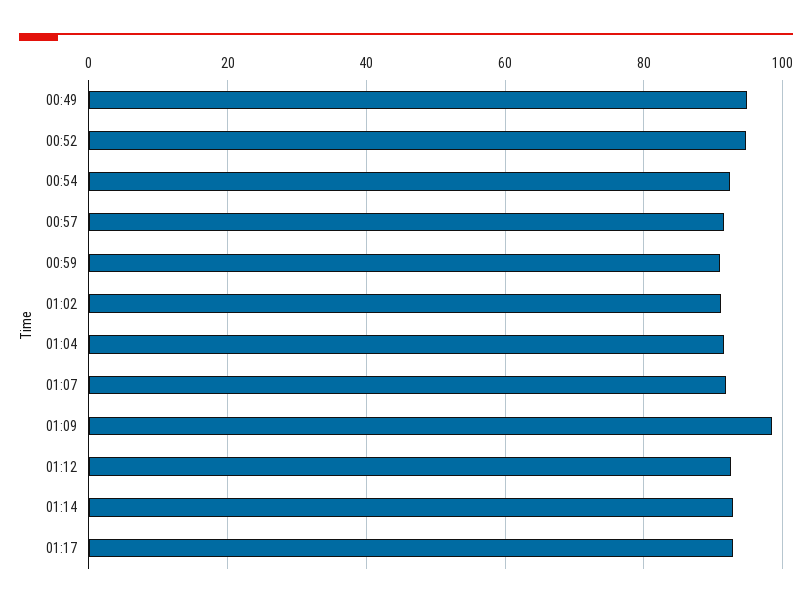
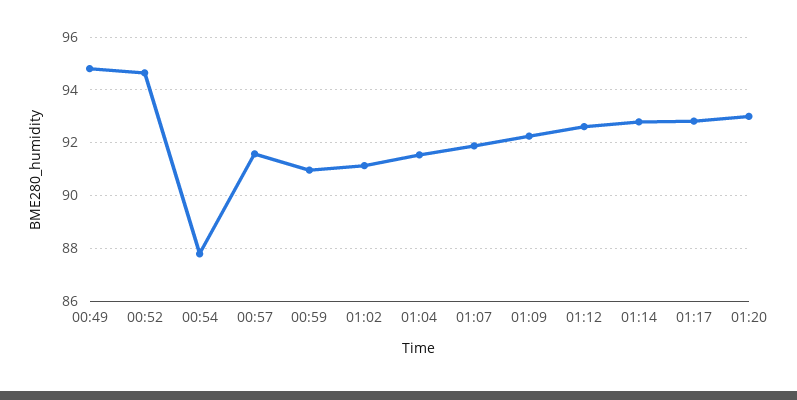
00:54: 92 -> 87.75
01:09: 98 -> 92.25
01:20: none -> 93

